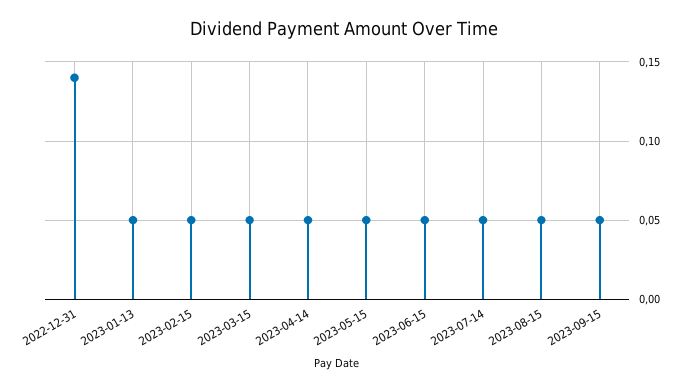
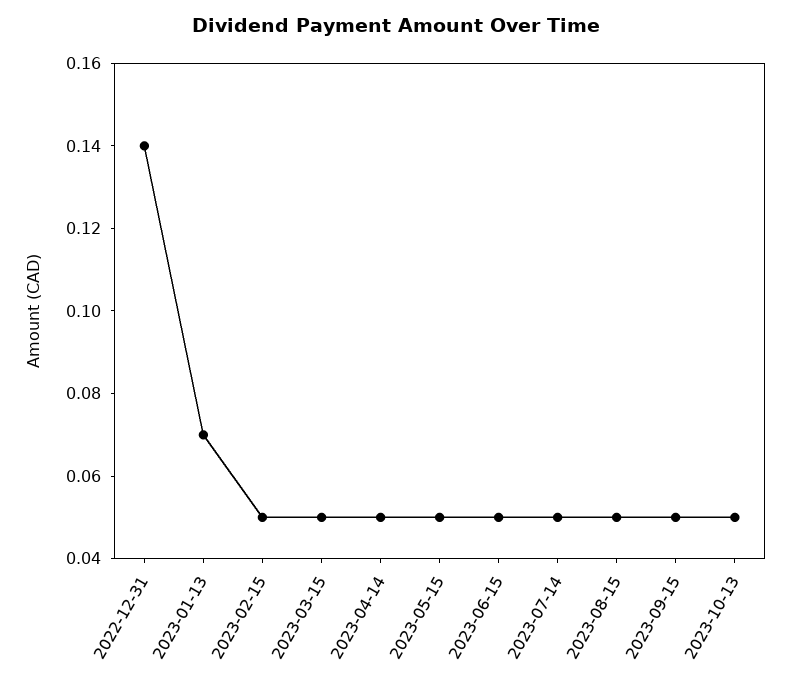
2023-01-13: 0.05 -> 0.07
2023-10-13: none -> 0.05

